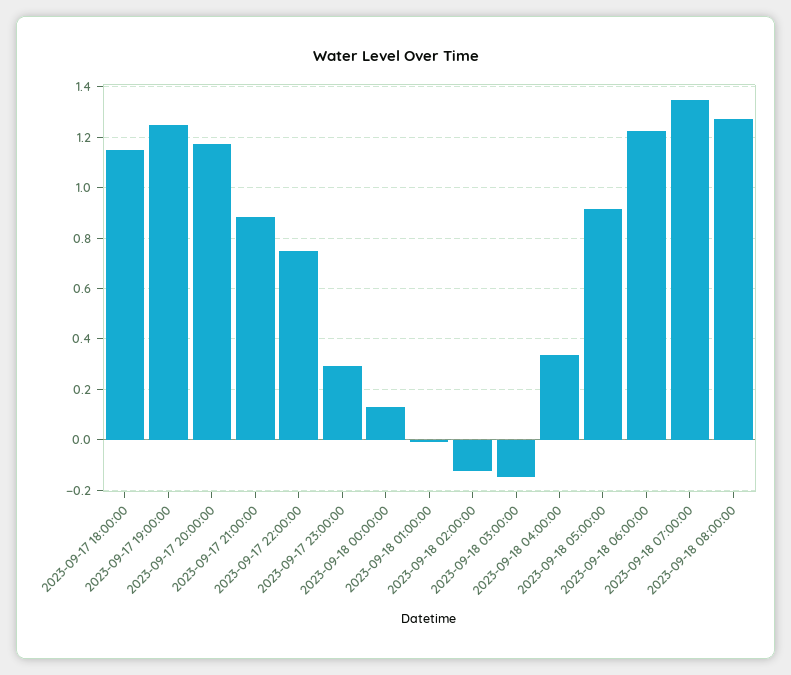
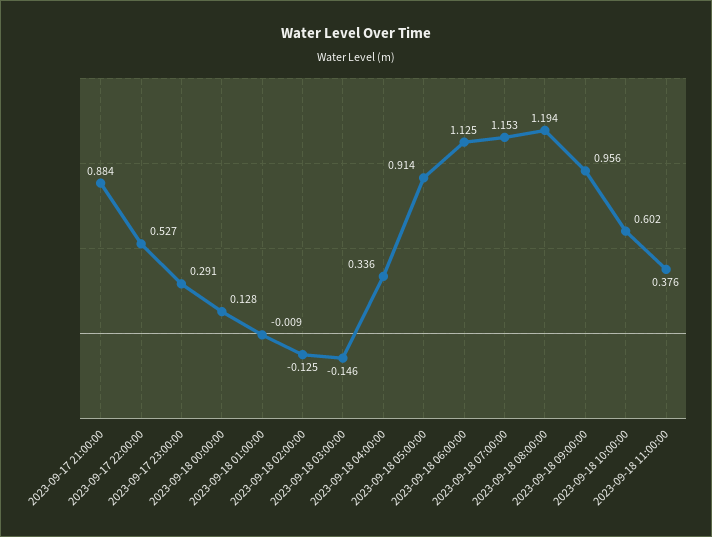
2023-09-17 18:00:00: 1.15 -> none
2023-09-17 19:00:00: 1.25 -> none
2023-09-17 20:00:00: 1.175 -> none
2023-09-17 22:00:00: 0.75 -> 0.527
2023-09-18 06:00:00: 1.225 -> 1.125
2023-09-18 07:00:00: 1.35 -> 1.153
2023-09-18 08:00:00: 1.275 -> 1.194
2023-09-18 09:00:00: none -> 0.956
2023-09-18 10:00:00: none -> 0.602
2023-09-18 11:00:00: none -> 0.376

